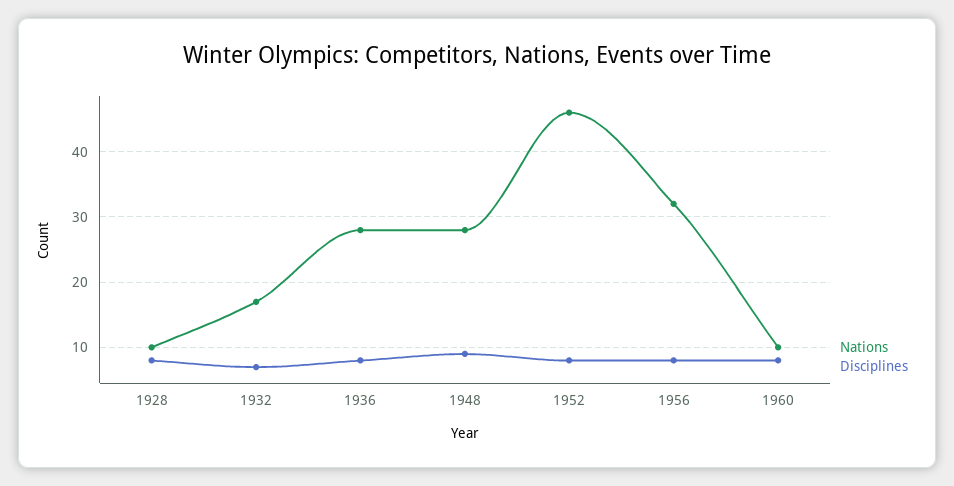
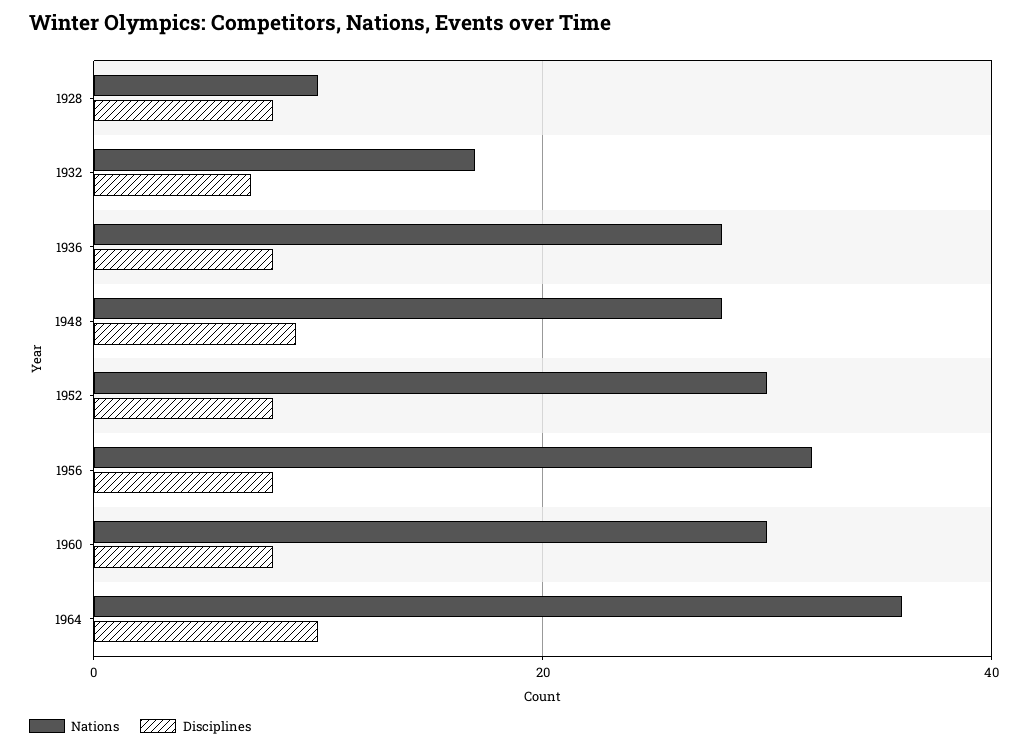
Nations, 1952: 46 -> 30
Nations, 1960: 10 -> 30
Nations, 1964: none -> 35
Disciplines, 1964: none -> 10

